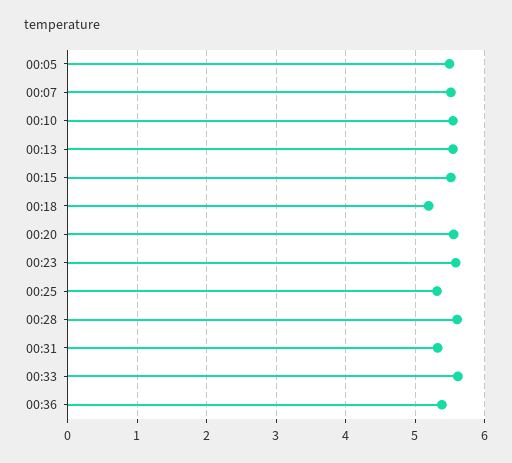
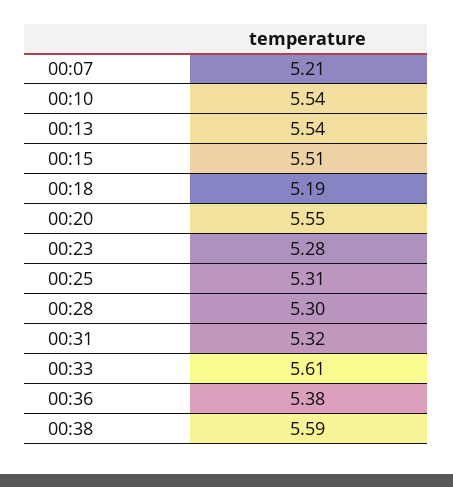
00:05: 5.5 -> none
00:07: 5.5 -> 5.21
00:23: 5.6 -> 5.28
00:28: 5.6 -> 5.3
00:38: none -> 5.59

